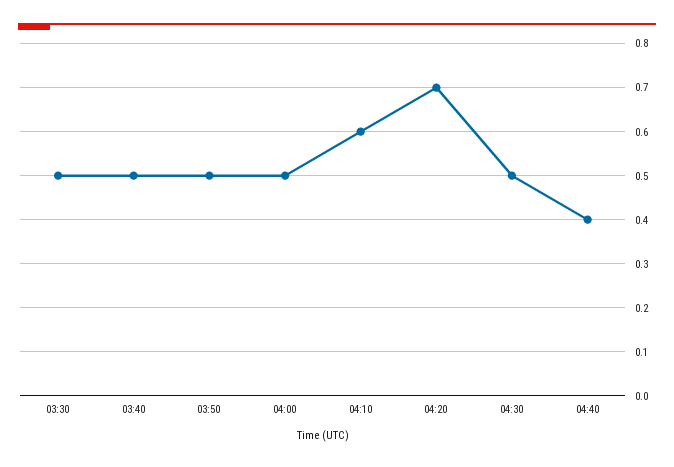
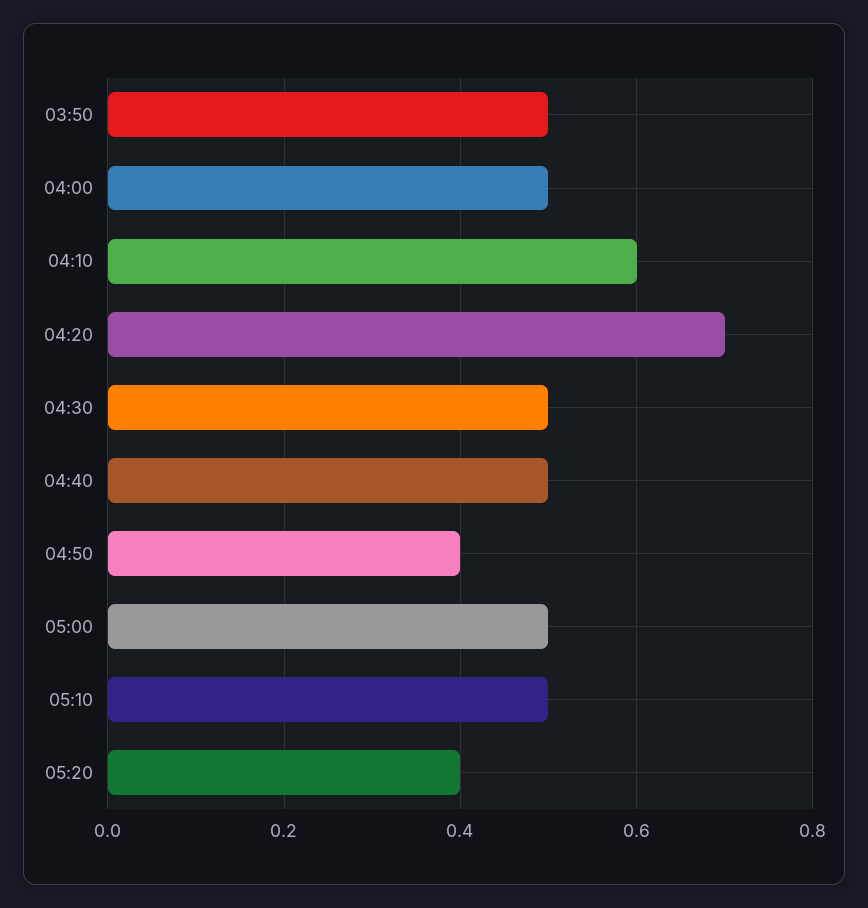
03:30: 0.5 -> none
03:40: 0.5 -> none
04:40: 0.4 -> 0.5
04:50: none -> 0.4
05:00: none -> 0.5
05:10: none -> 0.5
05:20: none -> 0.4

